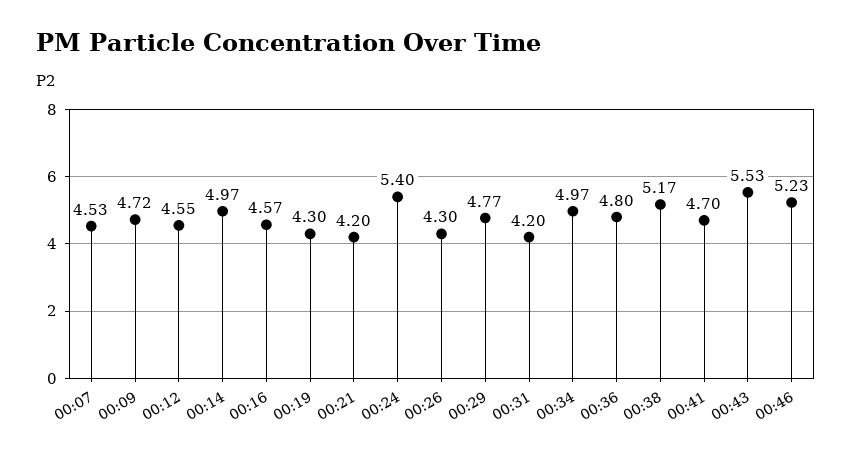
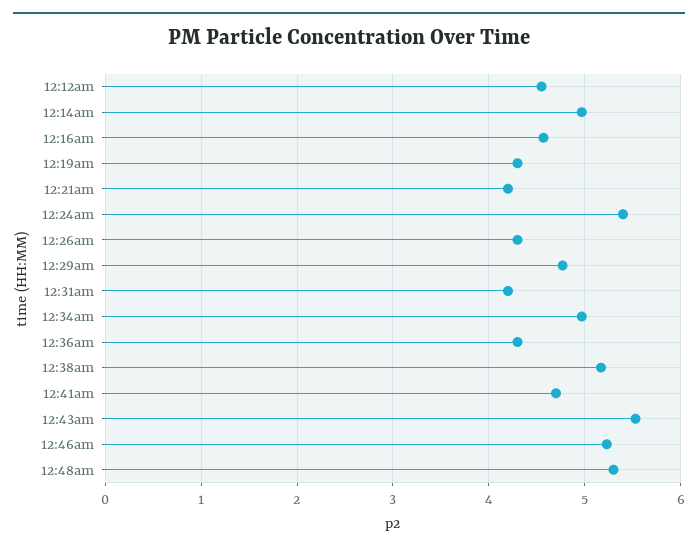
00:07: 4.53 -> none
00:09: 4.72 -> none
00:36: 4.8 -> 4.3
12:48am: none -> 5.3

